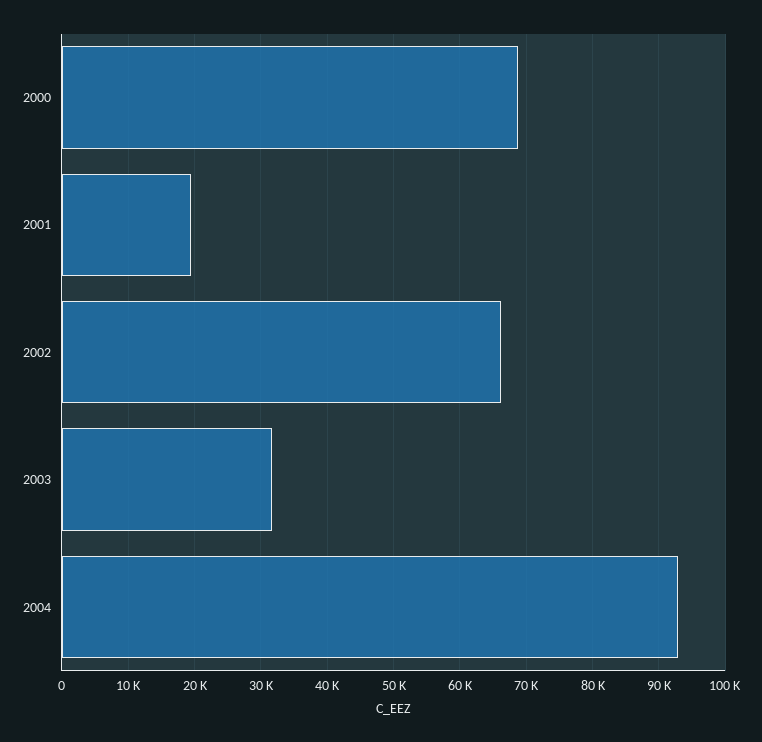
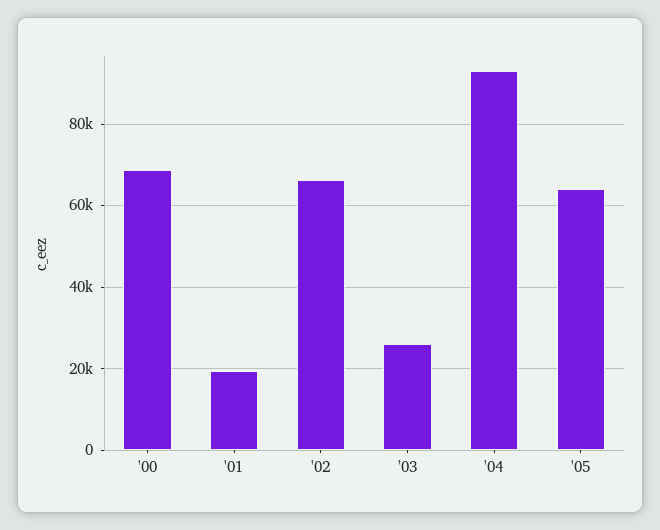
2003: 32000 -> 26000
'05: none -> 64000

